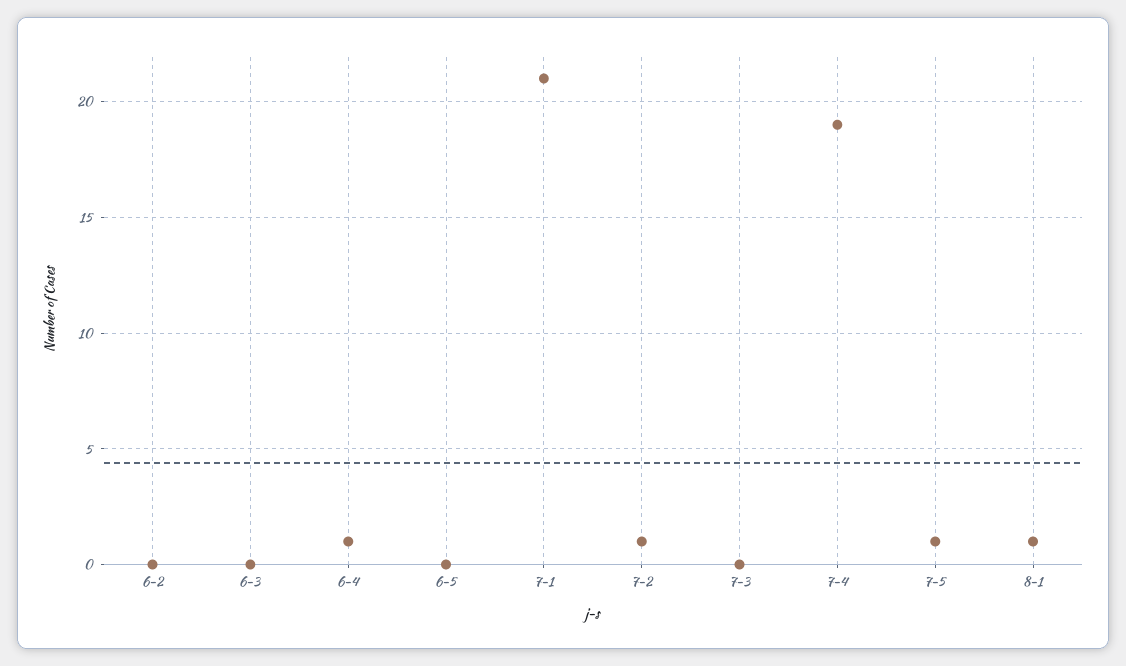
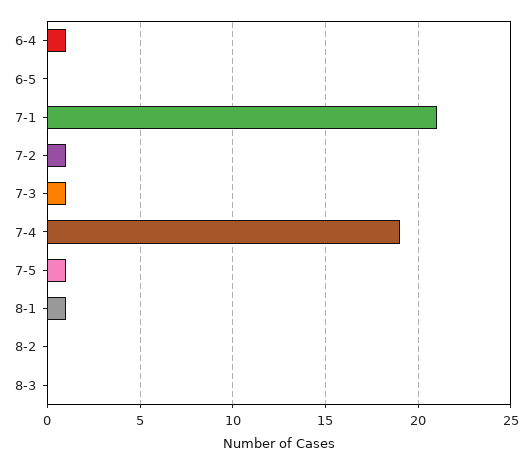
6-2: 0 -> none
6-3: 0 -> none
7-3: 0 -> 1
8-2: none -> 0
8-3: none -> 0

